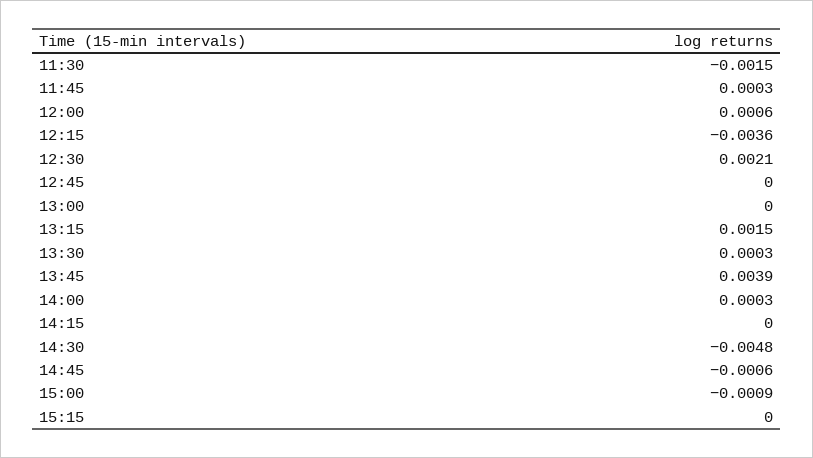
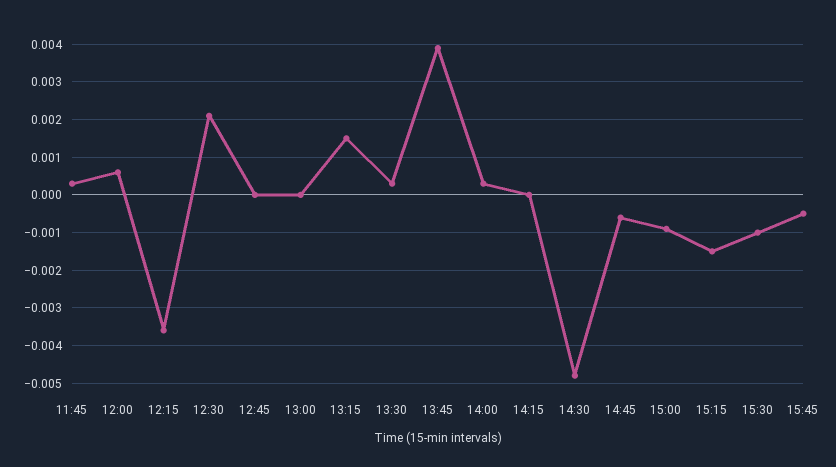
11:30: -0.0015 -> none
15:15: 0 -> -0.0015
15:30: none -> -0.001
15:45: none -> -0.0005

